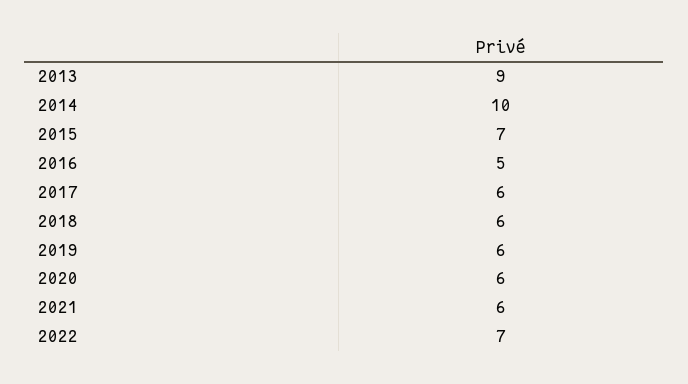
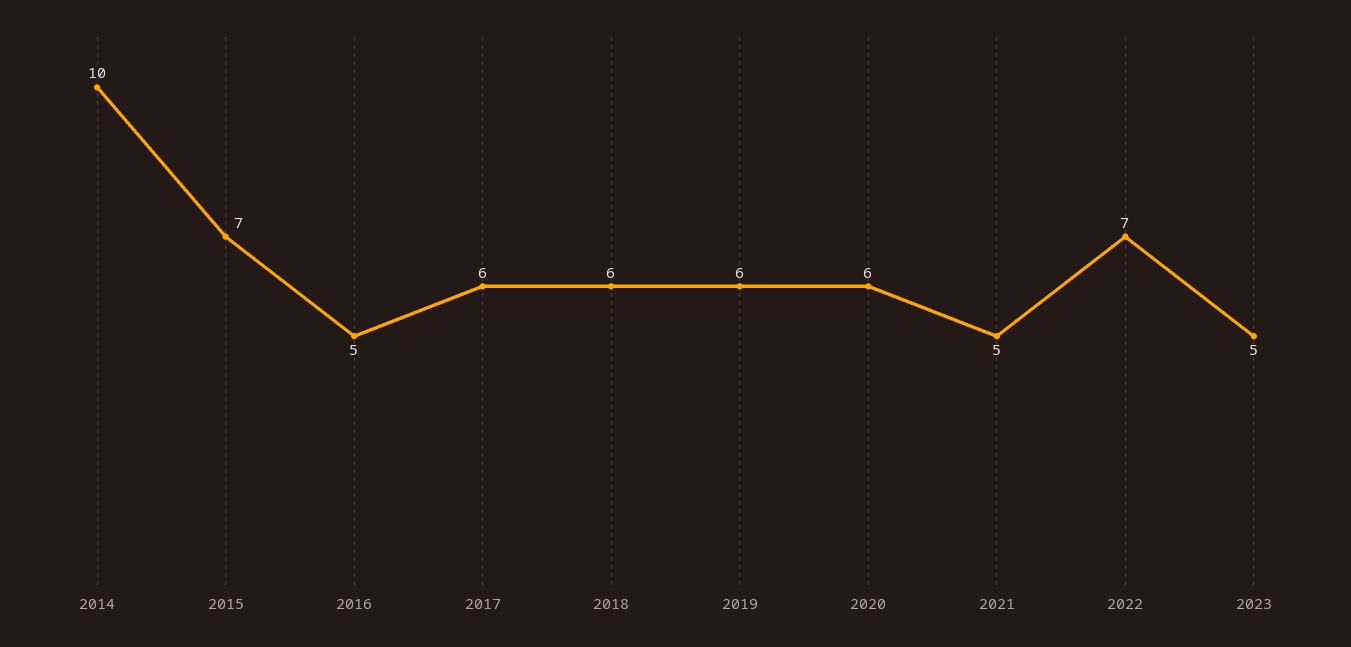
2013: 9 -> none
2021: 6 -> 5
2023: none -> 5

